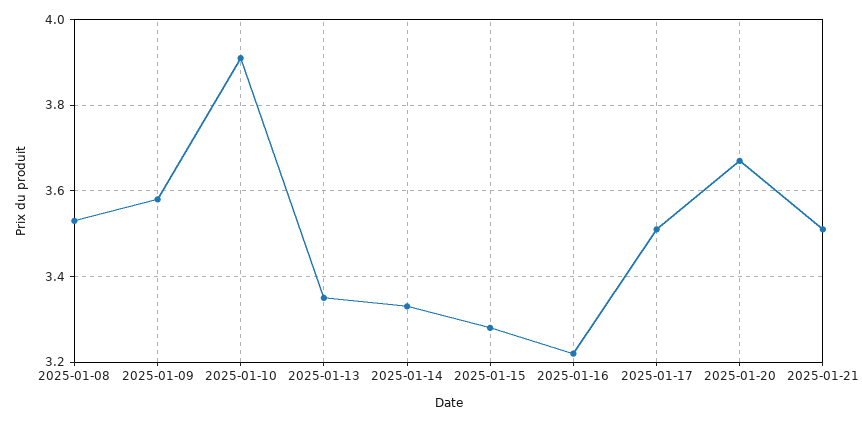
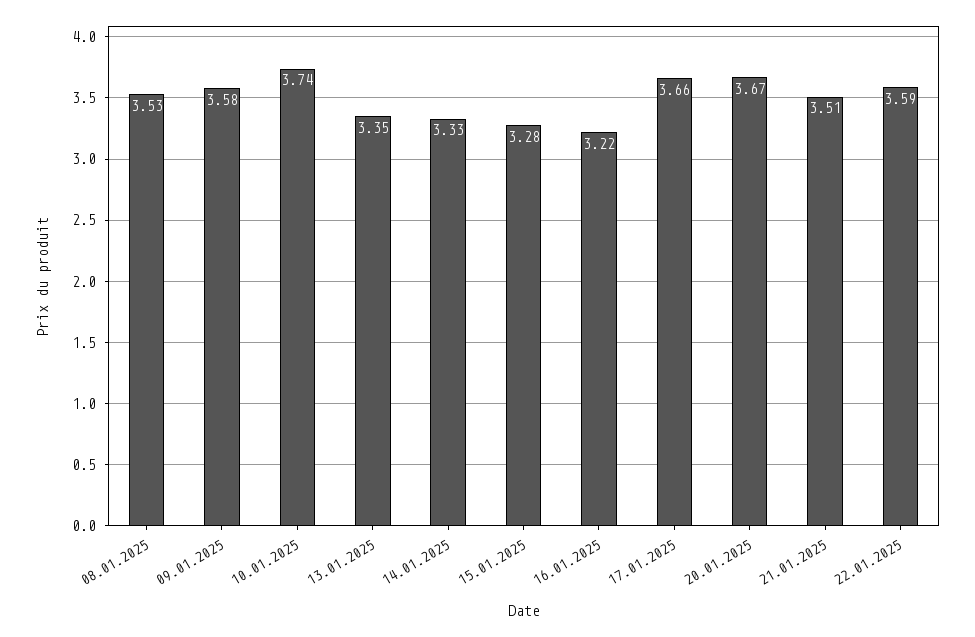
2025-01-10: 3.9 -> 3.74
2025-01-17: 3.5 -> 3.66
22.01.2025: none -> 3.59

